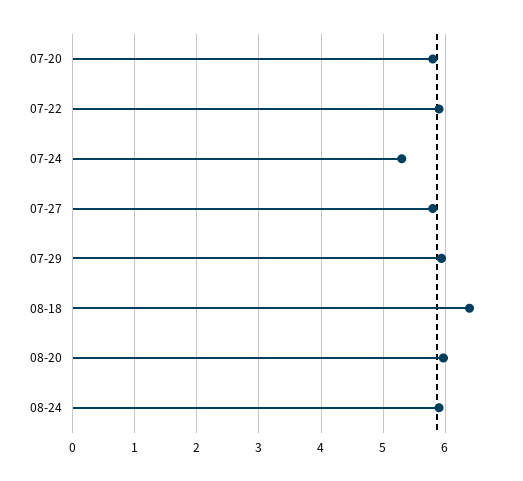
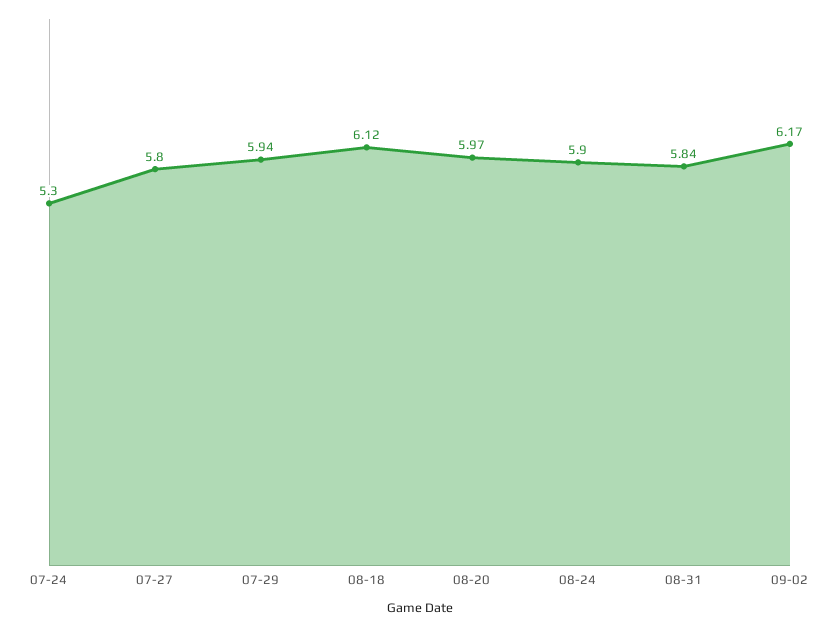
07-20: 5.8 -> none
07-22: 5.9 -> none
08-18: 6.4 -> 6.12
08-31: none -> 5.84
09-02: none -> 6.17

